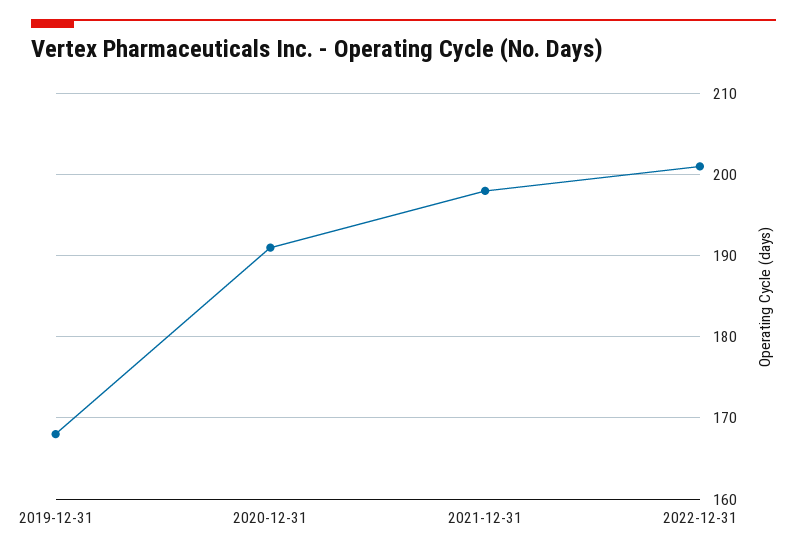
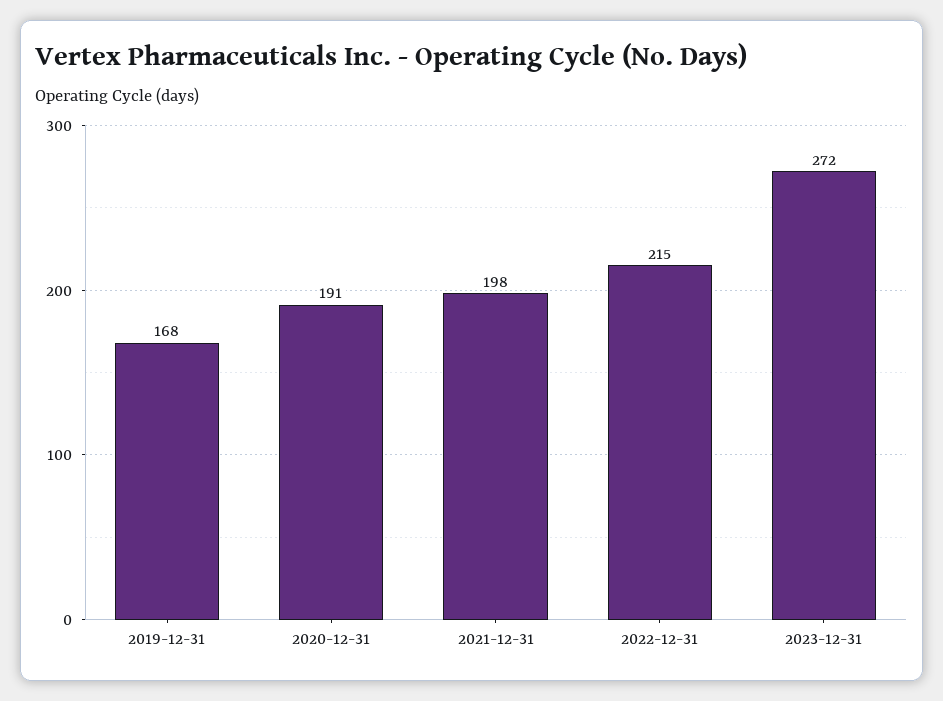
2022-12-31: 201 -> 215
2023-12-31: none -> 272

